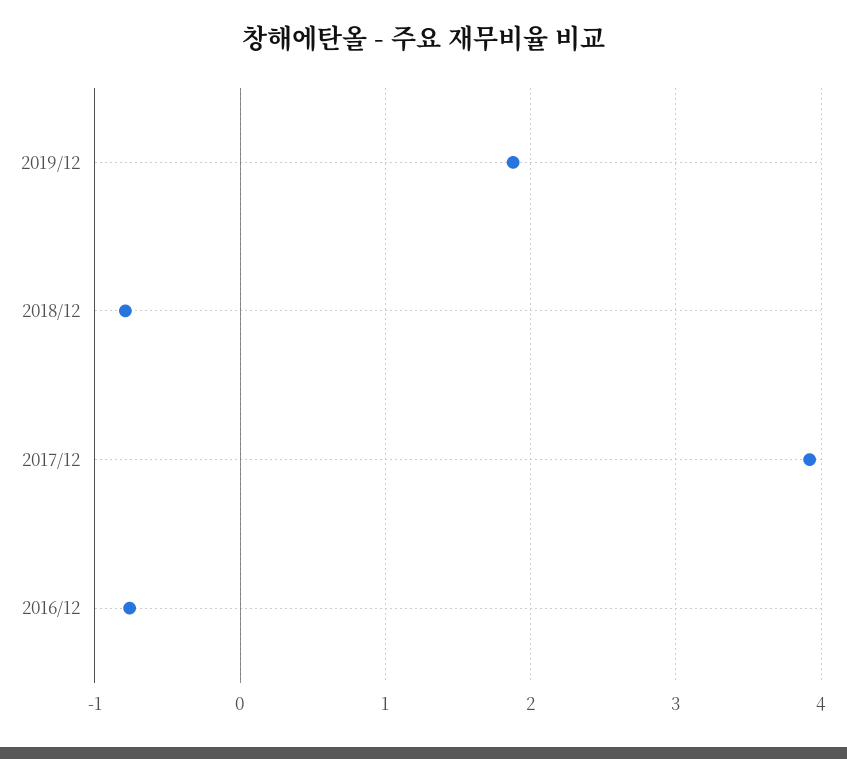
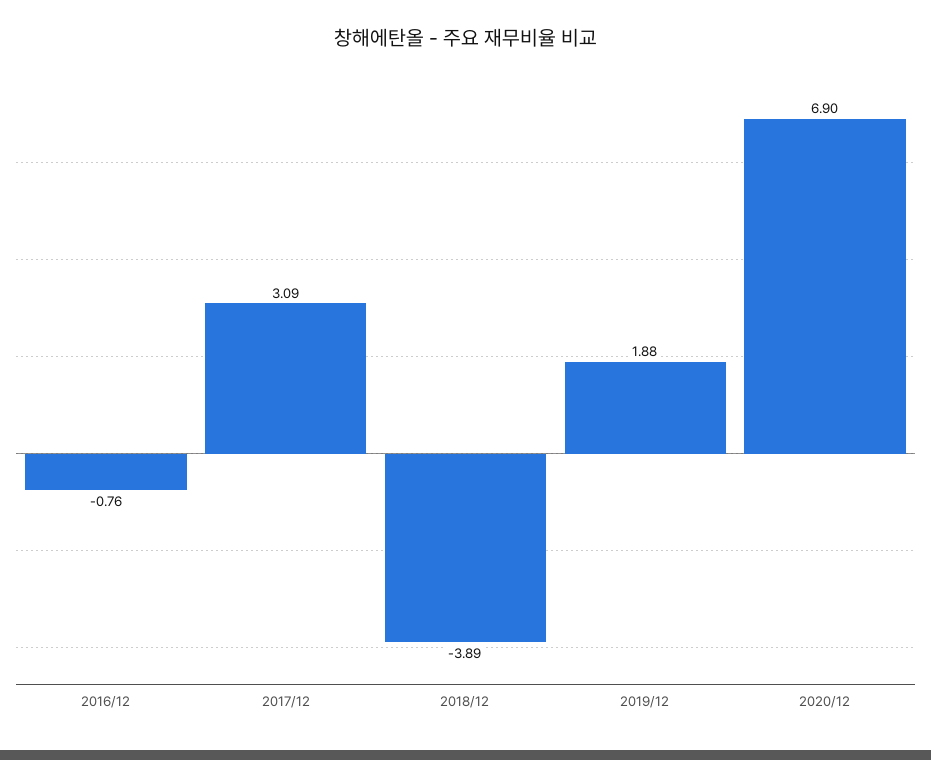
2018/12: -0.8 -> -3.89
2017/12: 3.9 -> 3.09
2020/12: none -> 6.9

